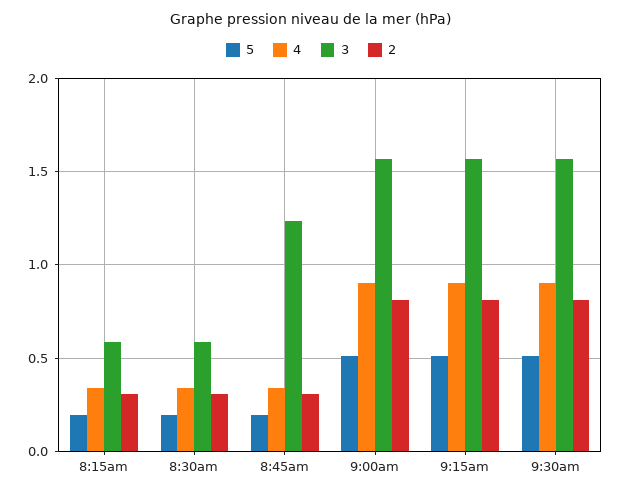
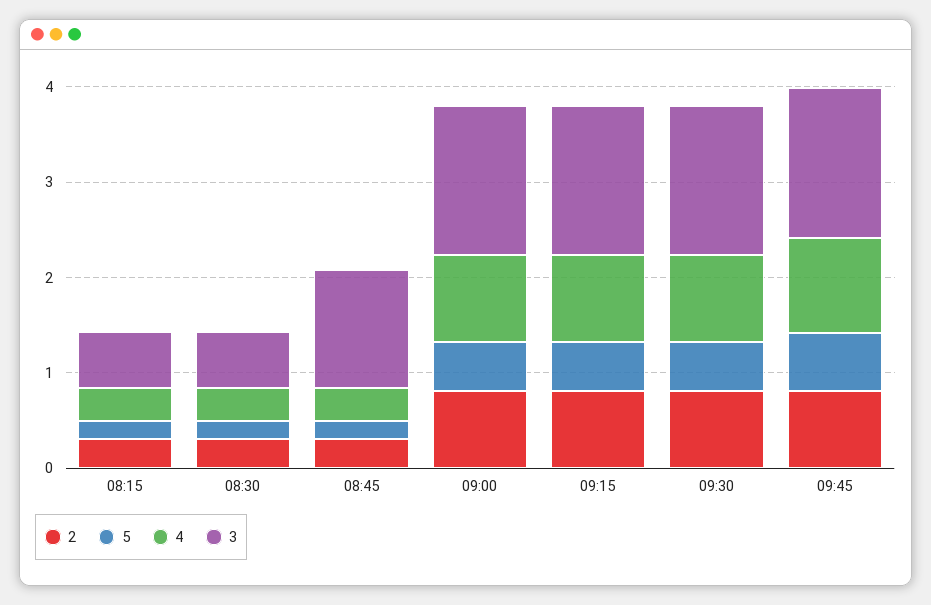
2, 09:45: none -> 0.8
5, 09:45: none -> 0.6
4, 09:45: none -> 1
3, 09:45: none -> 1.6

